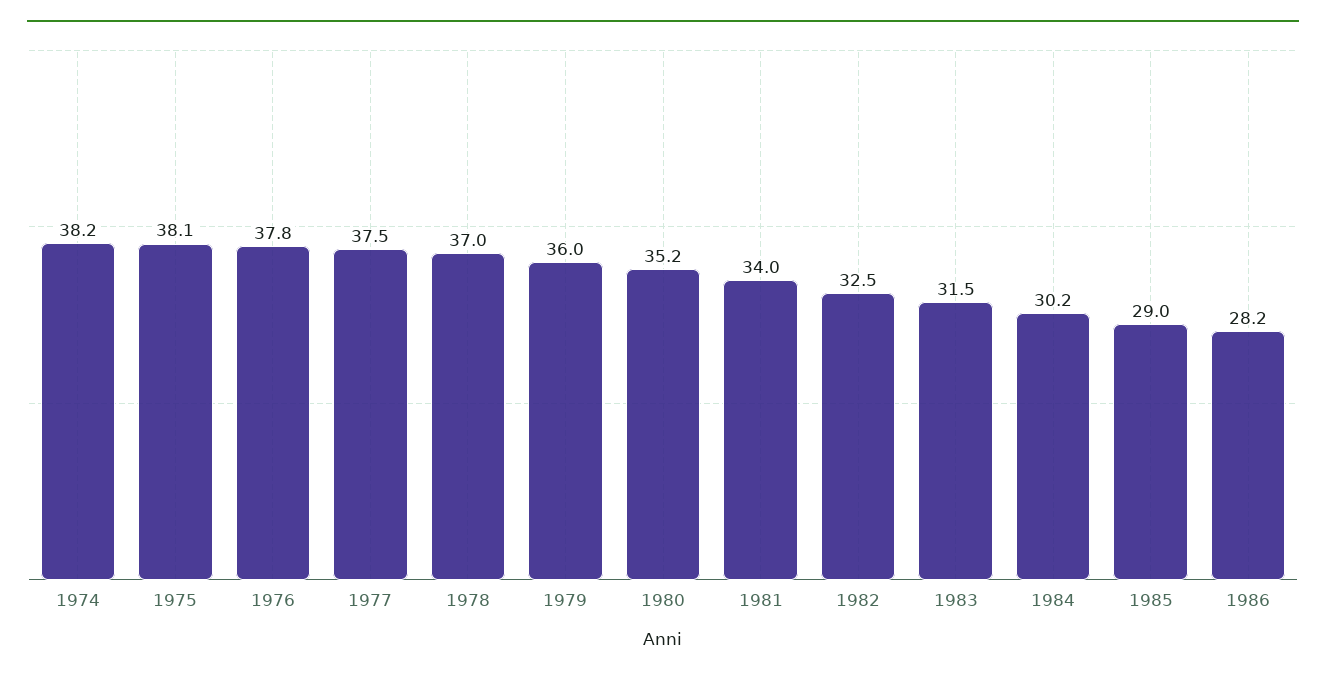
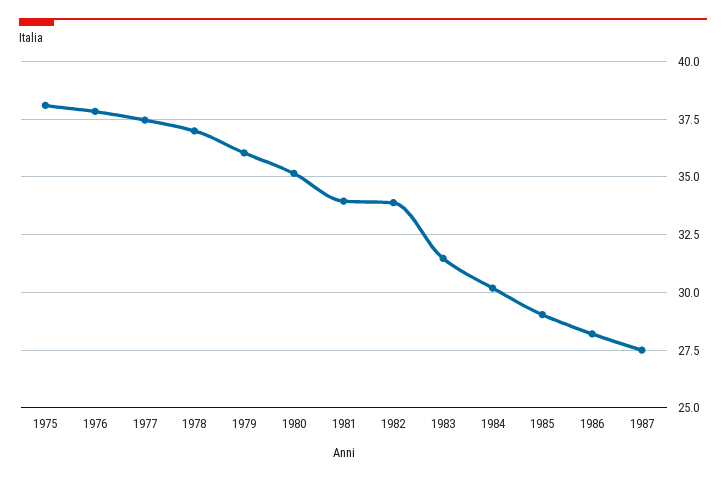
1974: 38.2 -> none
1982: 32.5 -> 34
1987: none -> 27.5

